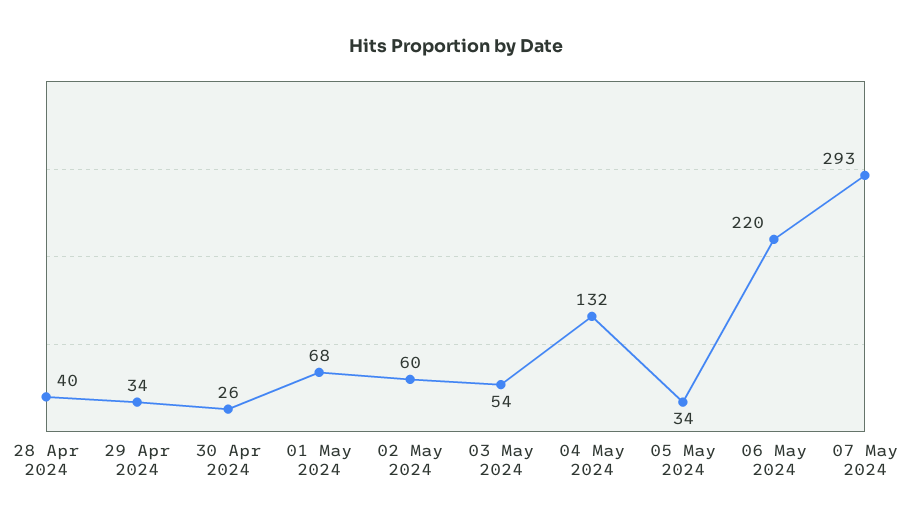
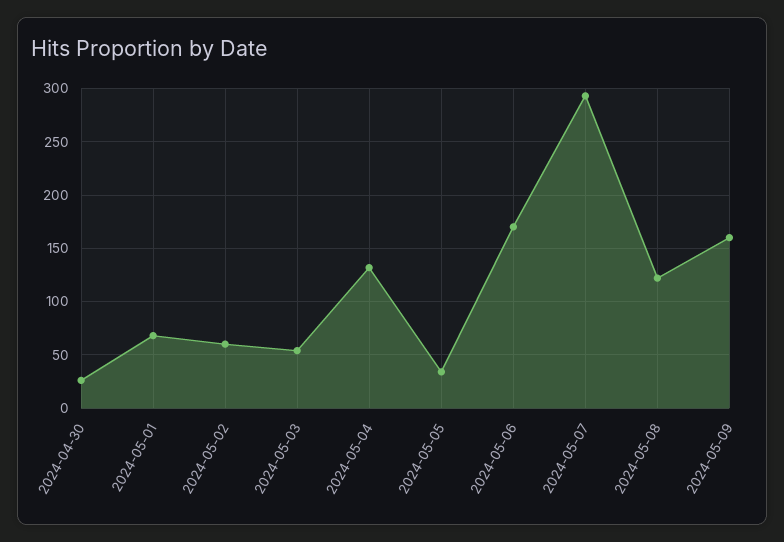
28 Apr 2024: 40 -> none
29 Apr 2024: 34 -> none
06 May 2024: 220 -> 170
2024-05-08: none -> 120
2024-05-09: none -> 160

